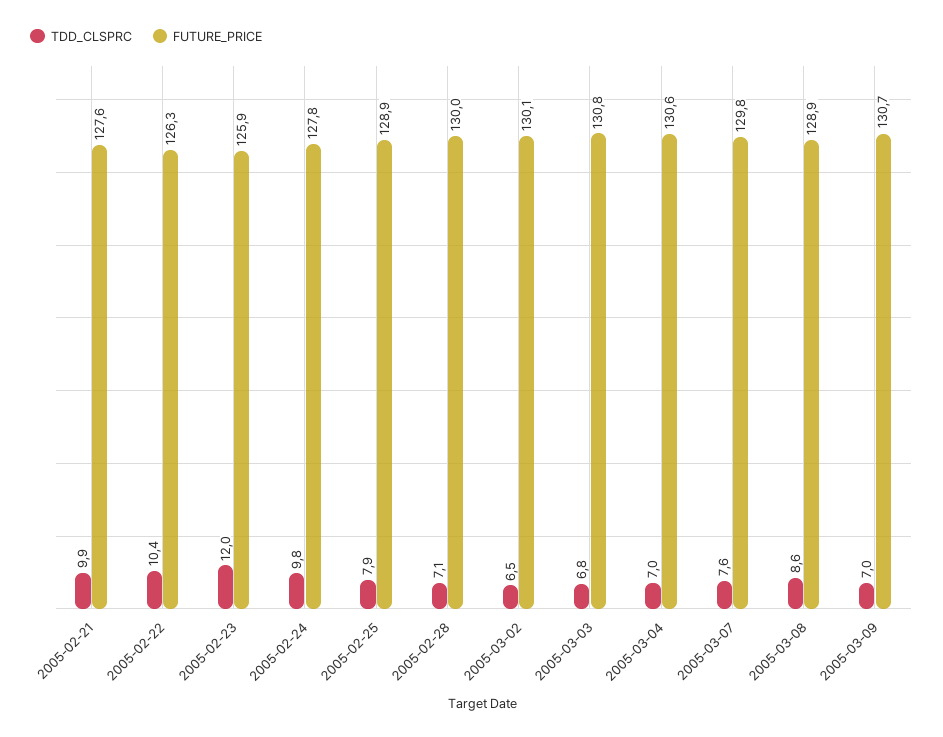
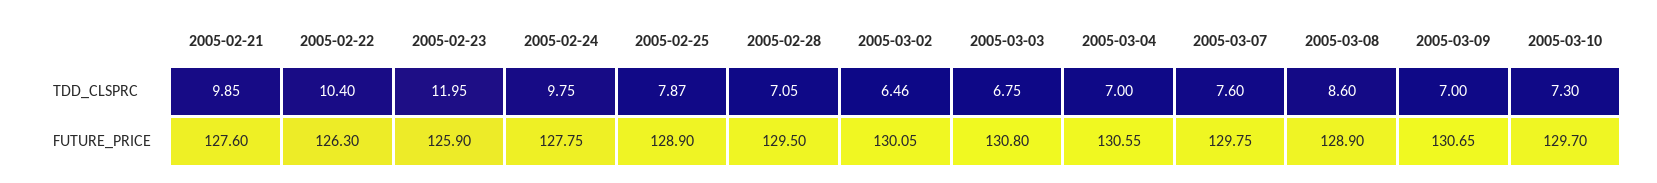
FUTURE_PRICE, 2005-02-28: 130 -> 129.5
TDD_CLSPRC, 2005-03-10: none -> 7.3
FUTURE_PRICE, 2005-03-10: none -> 129.7

